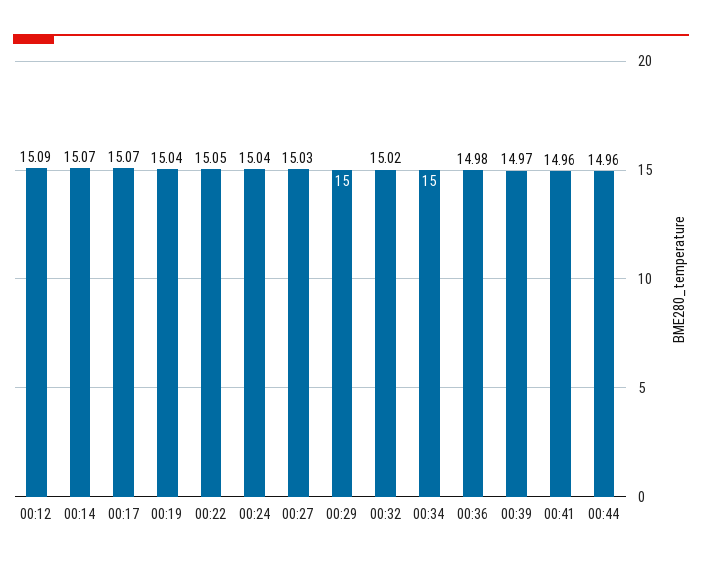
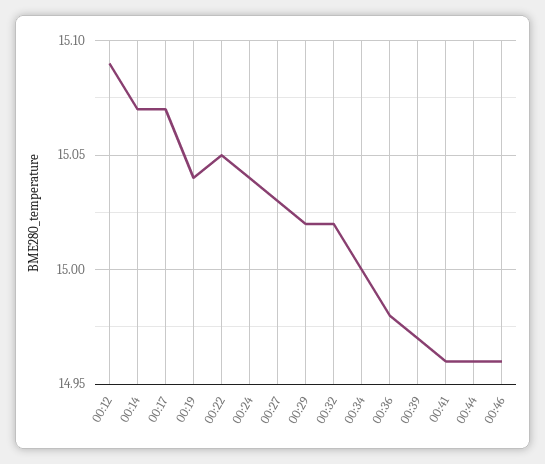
00:29: 15 -> 15.02
00:46: none -> 14.96

